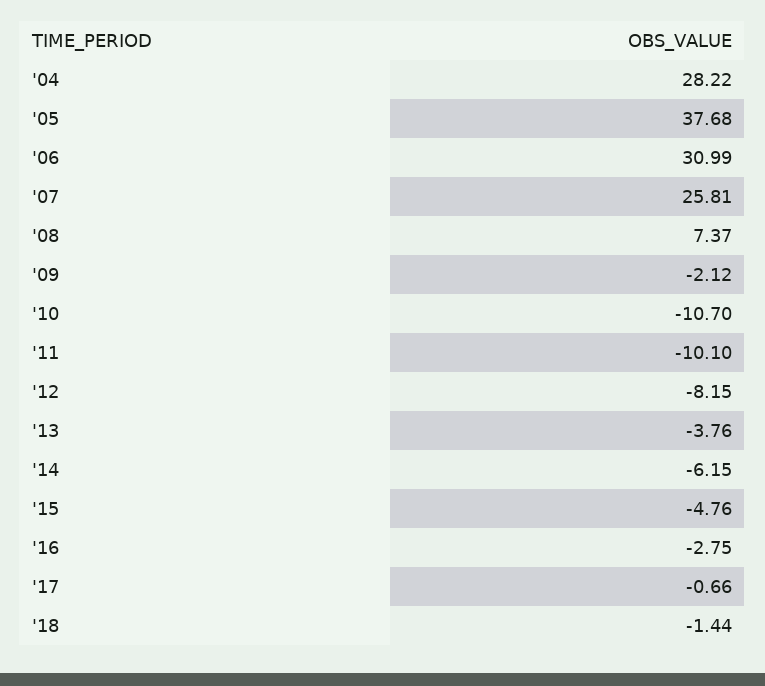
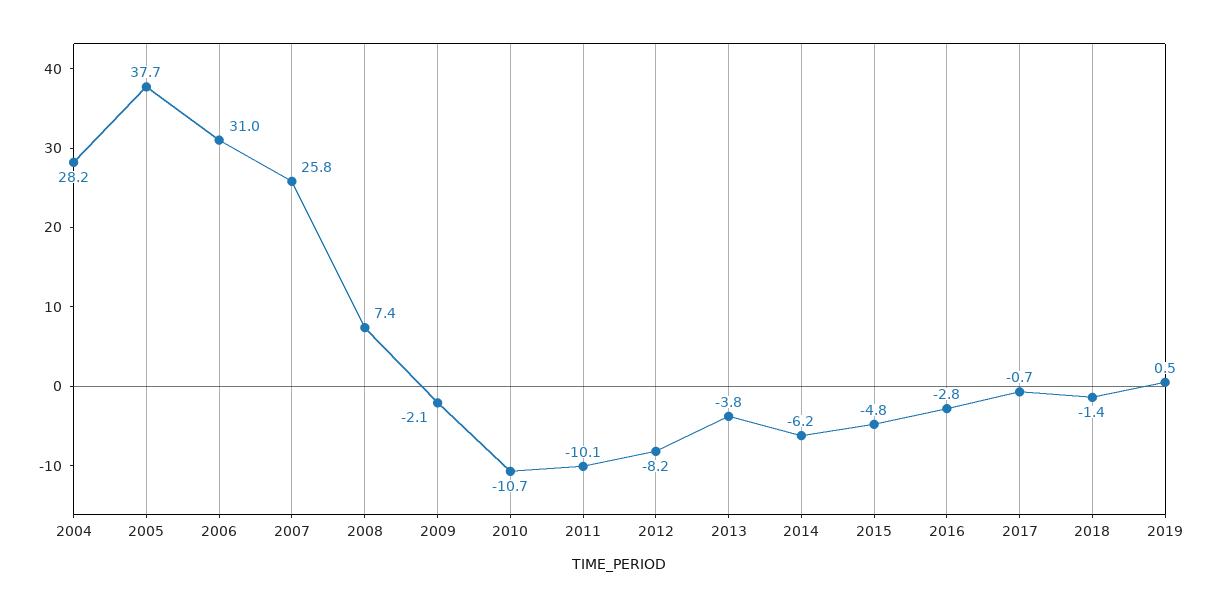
2019: none -> 0.5

